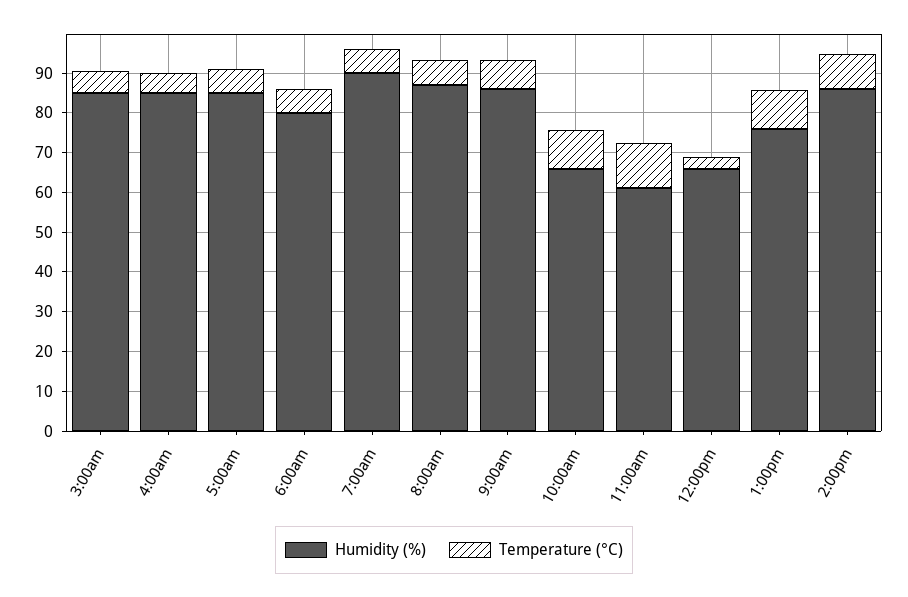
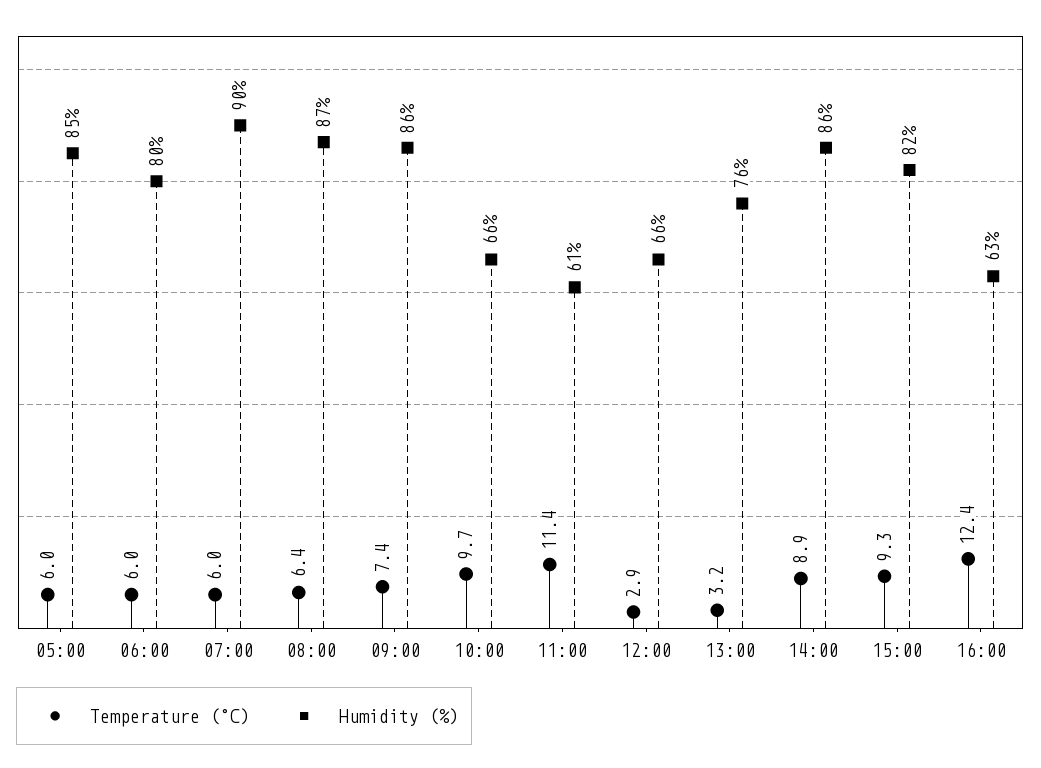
Humidity (%), 3:00am: 85 -> none
Temperature (°C), 3:00am: 5 -> none
Humidity (%), 4:00am: 85 -> none
Temperature (°C), 4:00am: 5 -> none
Temperature (°C), 1:00pm: 10 -> 3.2
Temperature (°C), 15:00: none -> 9.3
Humidity (%), 15:00: none -> 82
Temperature (°C), 16:00: none -> 12.4
Humidity (%), 16:00: none -> 63

